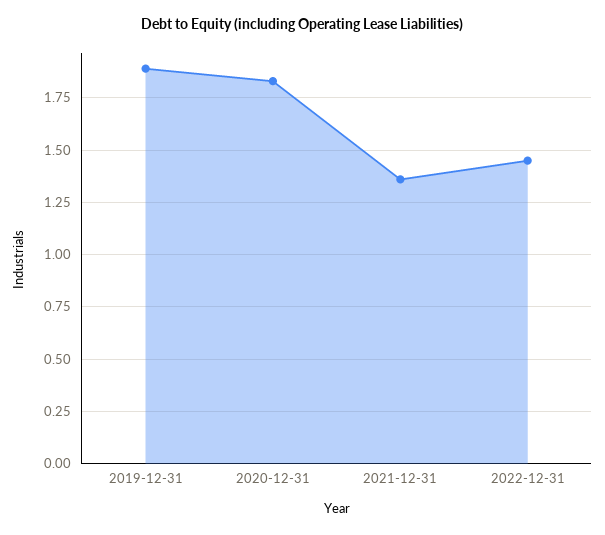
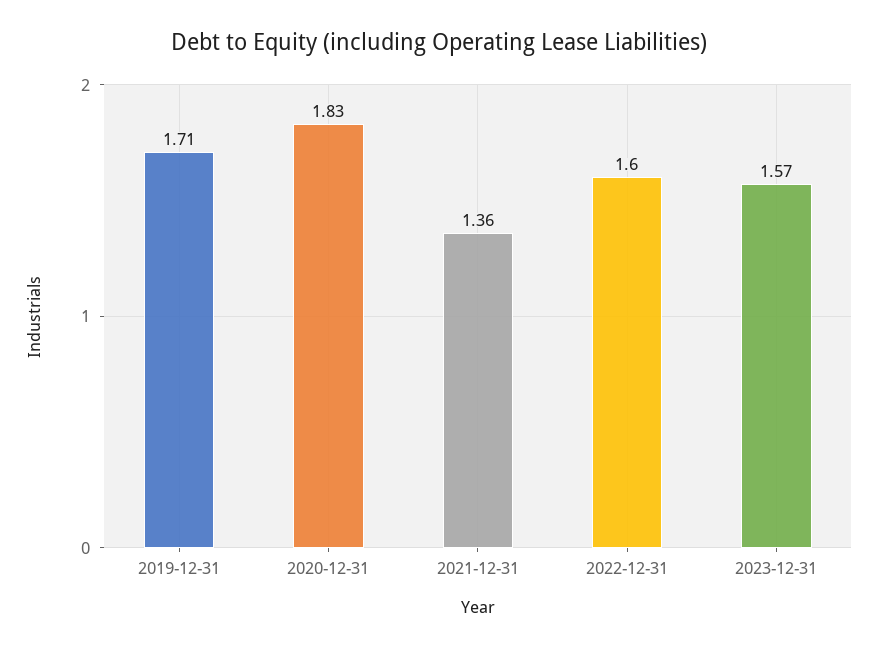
2019-12-31: 1.9 -> 1.71
2022-12-31: 1.45 -> 1.6
2023-12-31: none -> 1.57

